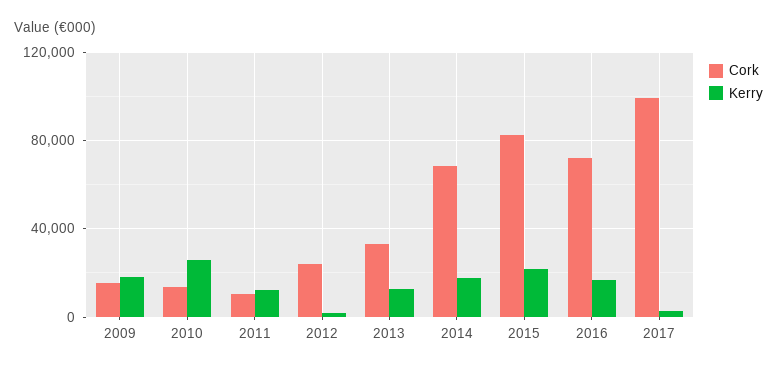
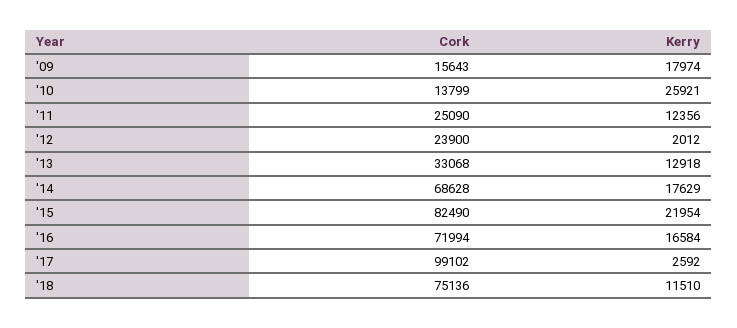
Cork, 2011: 10000 -> 25090
Cork, '18: none -> 75136
Kerry, '18: none -> 11510

